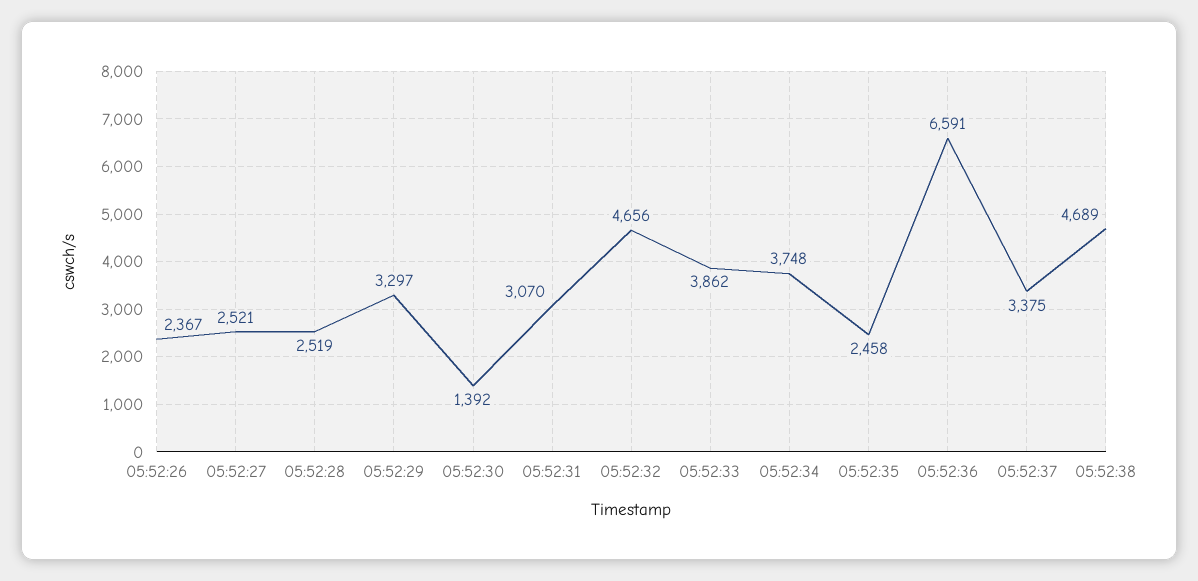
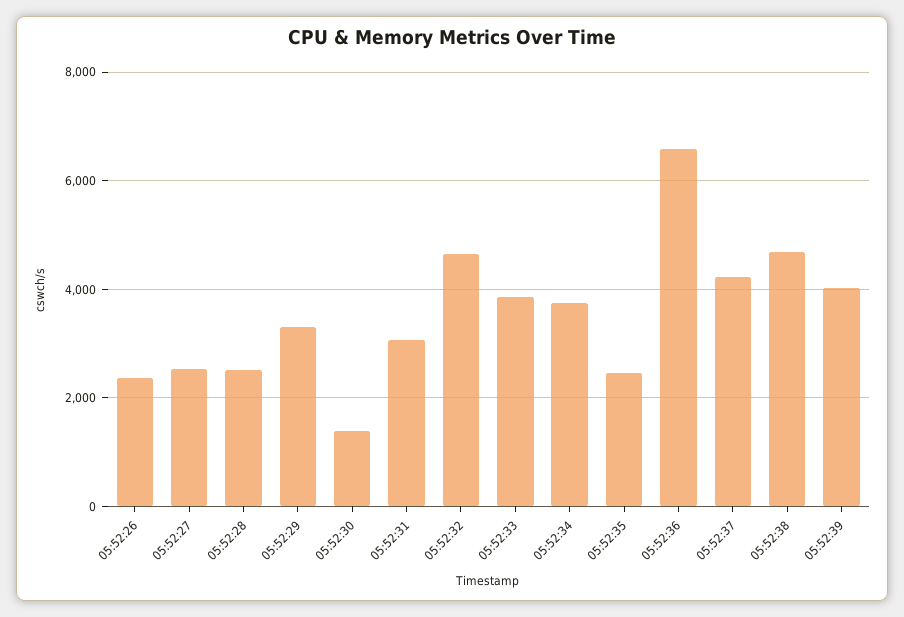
05:52:37: 3375 -> 4200
05:52:39: none -> 4000

